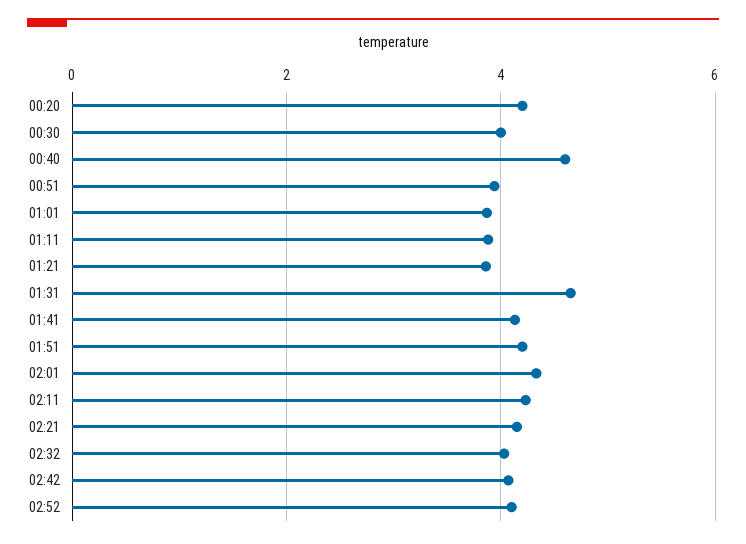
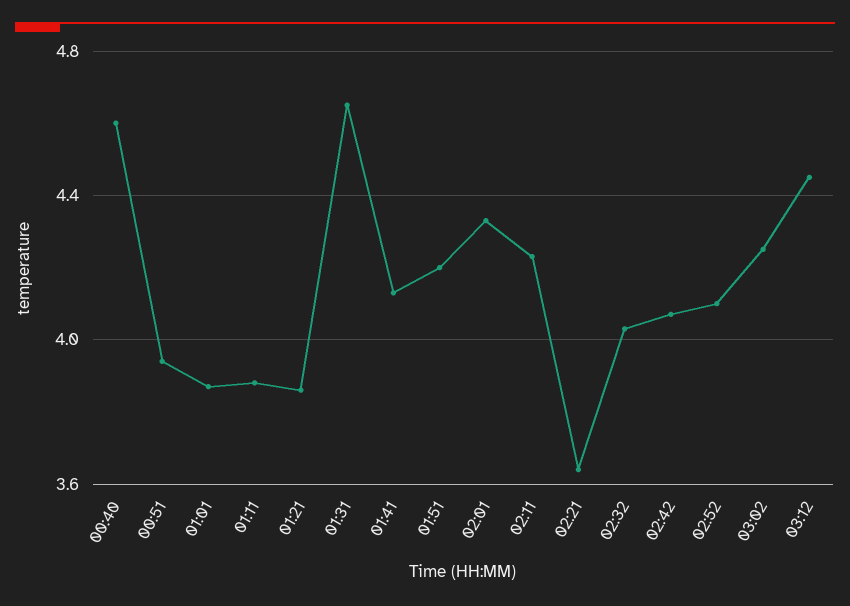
00:20: 4.2 -> none
00:30: 4 -> none
02:21: 4.2 -> 3.65
03:02: none -> 4.25
03:12: none -> 4.45

